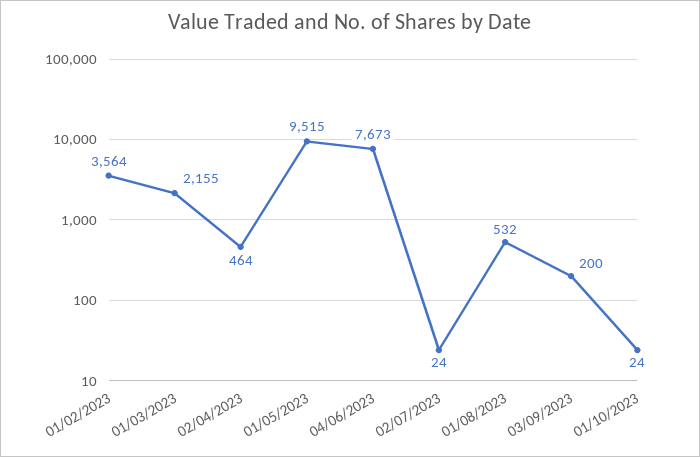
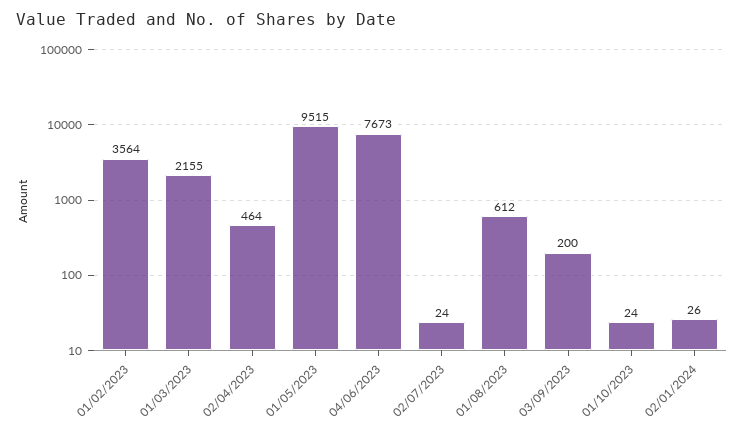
01/08/2023: 532 -> 612
02/01/2024: none -> 26

